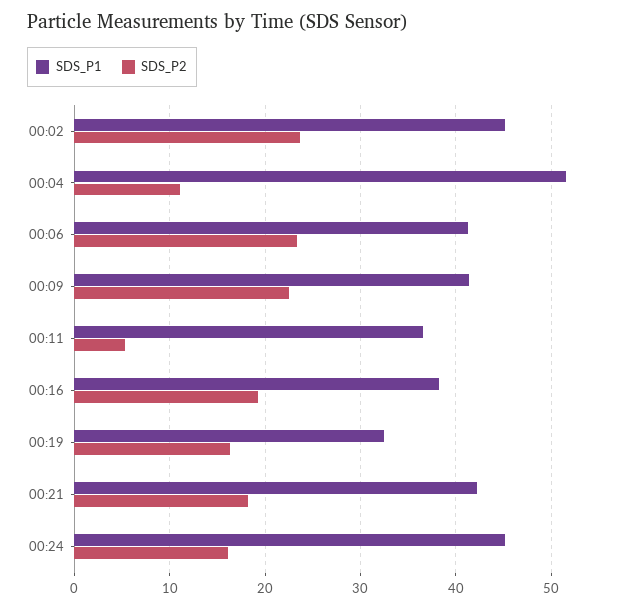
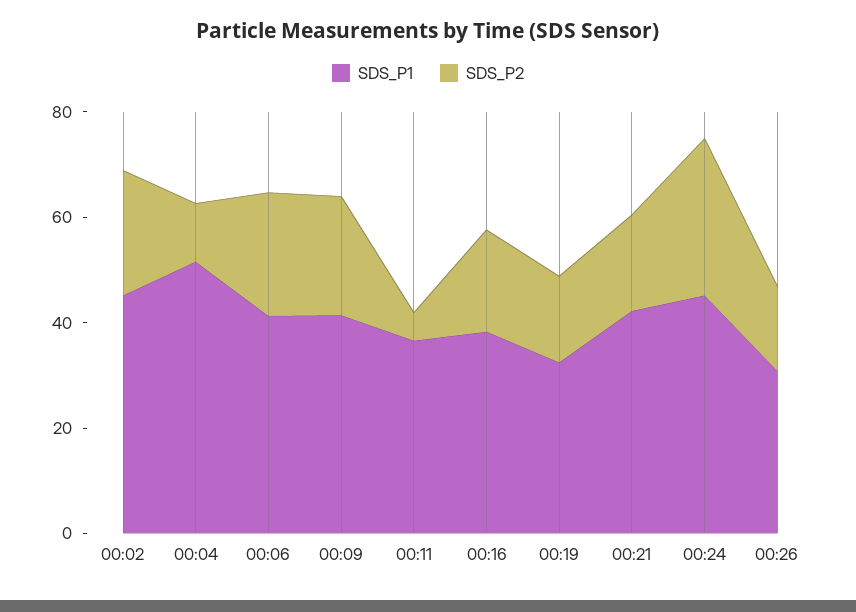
SDS_P2, 00:24: 16 -> 30
SDS_P1, 00:26: none -> 30
SDS_P2, 00:26: none -> 15

